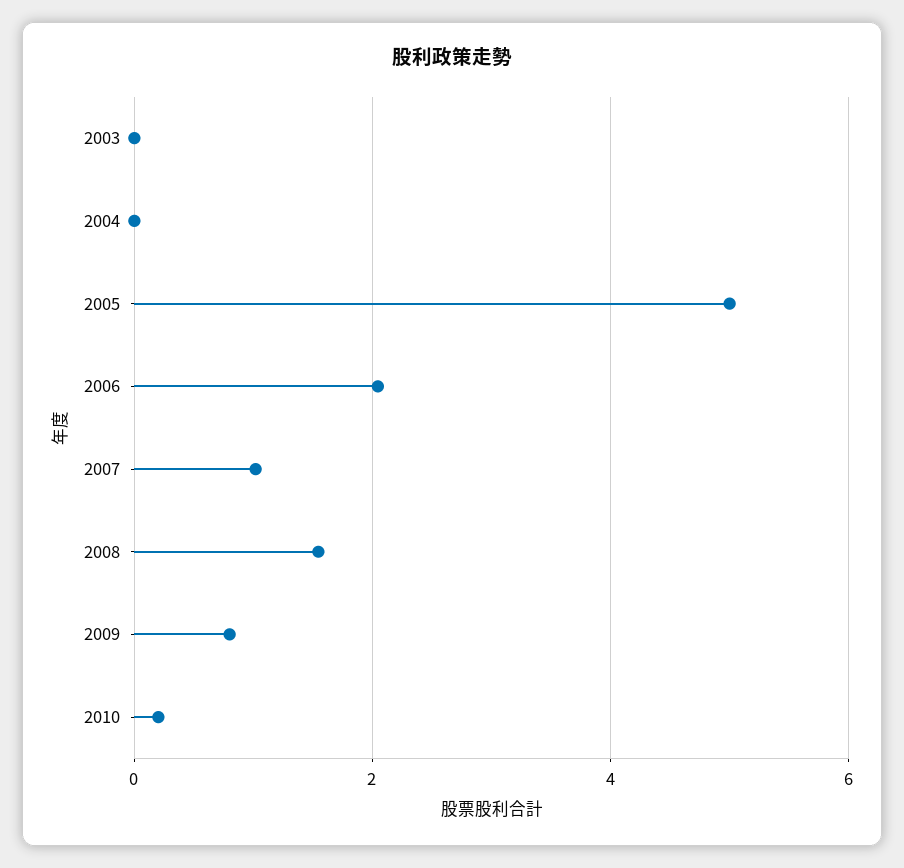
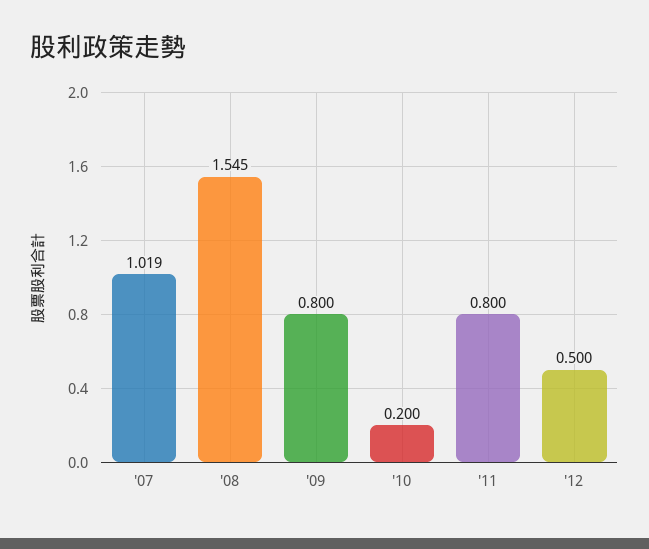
2003: 0 -> none
2004: 0 -> none
2005: 5 -> none
2006: 2 -> none
'11: none -> 0.8
'12: none -> 0.5

